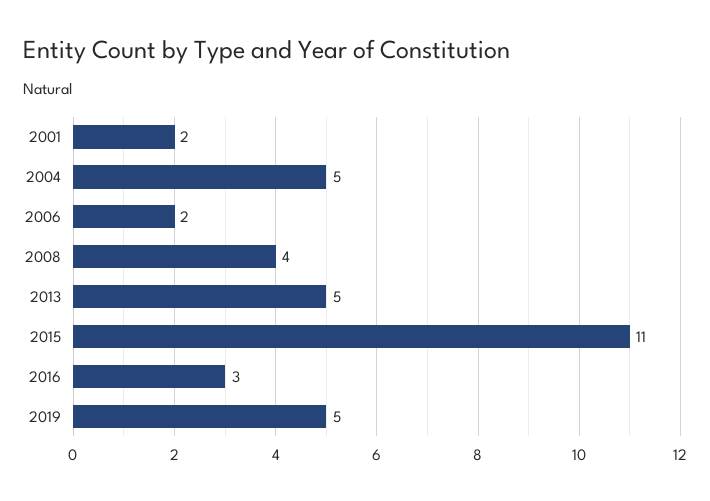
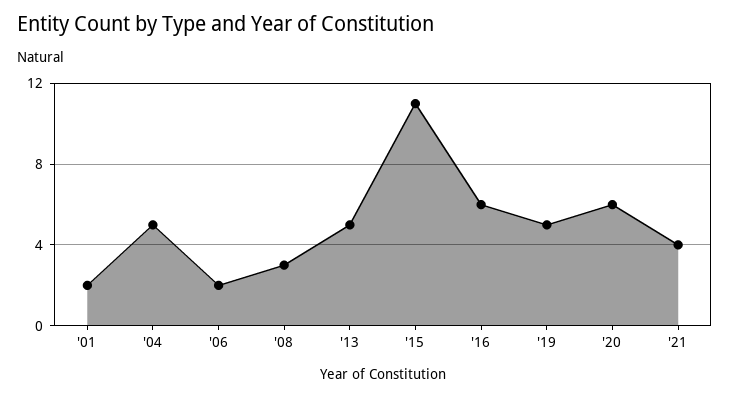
2008: 4 -> 3
2016: 3 -> 6
'20: none -> 6
'21: none -> 4

